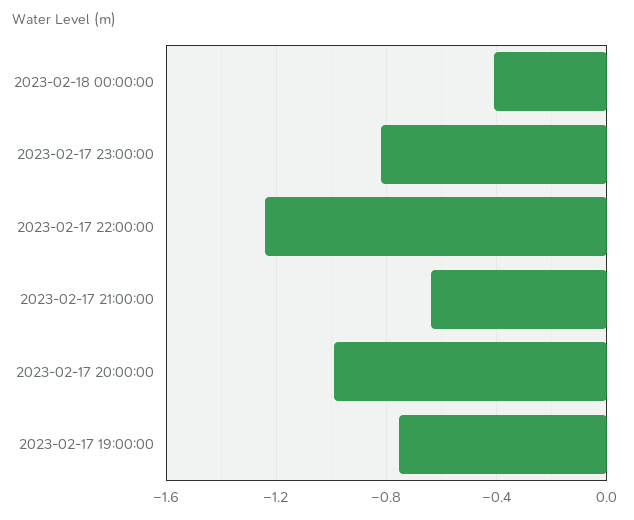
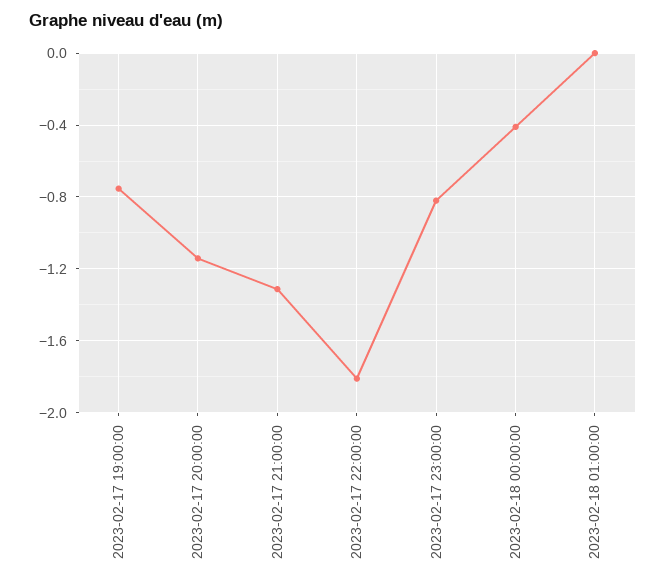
2023-02-17 22:00:00: -1.25 -> -1.8
2023-02-17 21:00:00: -0.65 -> -1.3
2023-02-17 20:00:00: -1 -> -1.15
2023-02-18 01:00:00: none -> 0

